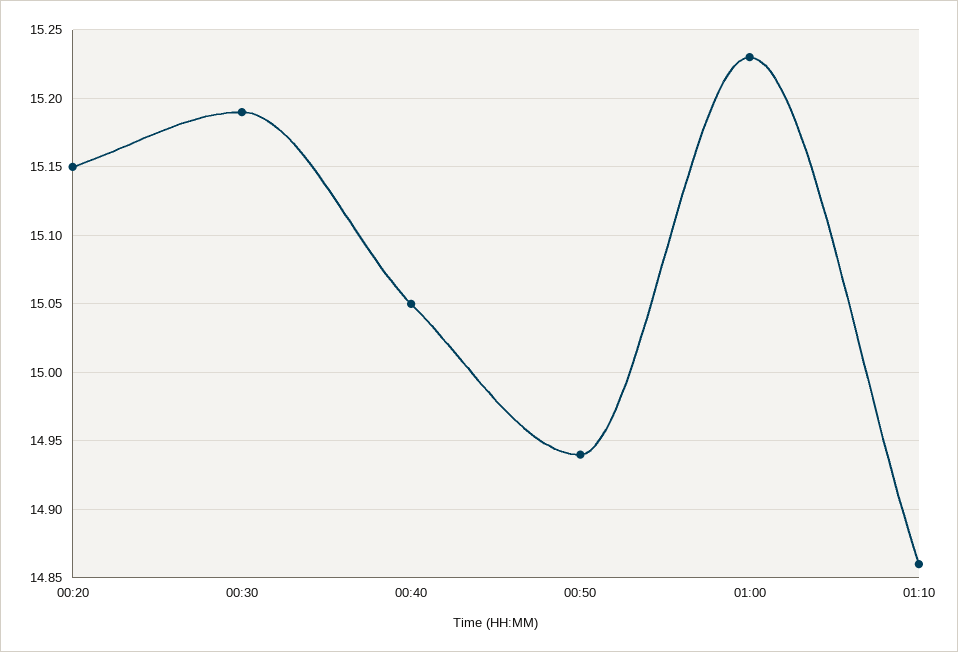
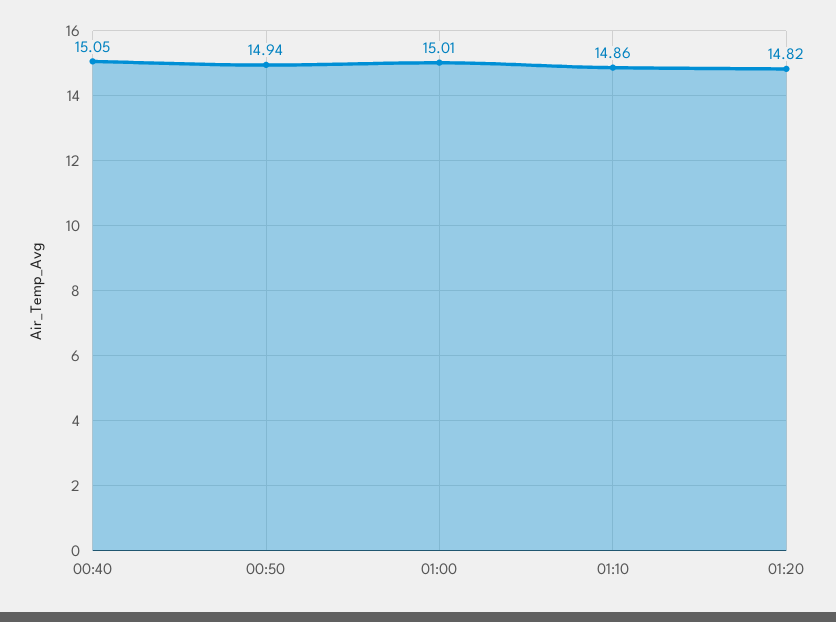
00:20: 15.15 -> none
00:30: 15.19 -> none
01:00: 15.23 -> 15.01
01:20: none -> 14.82

